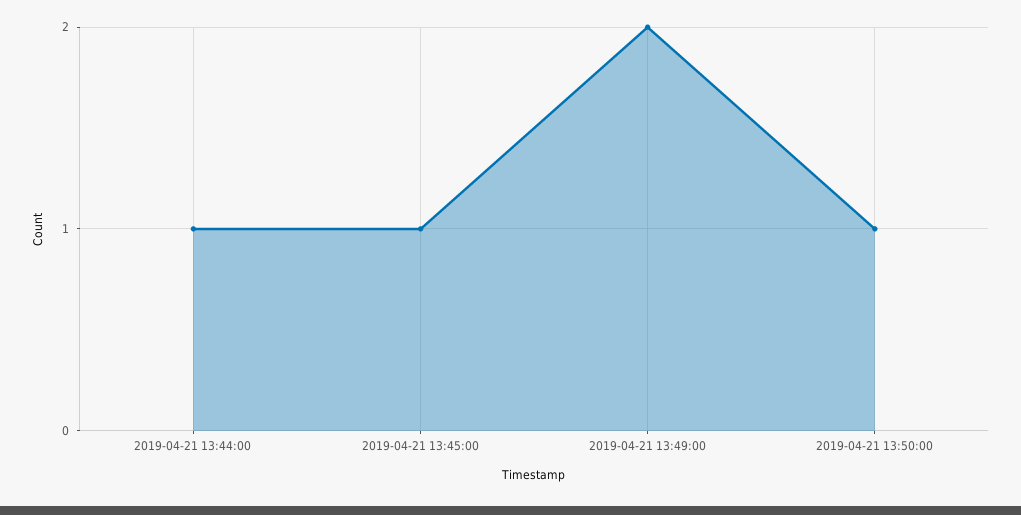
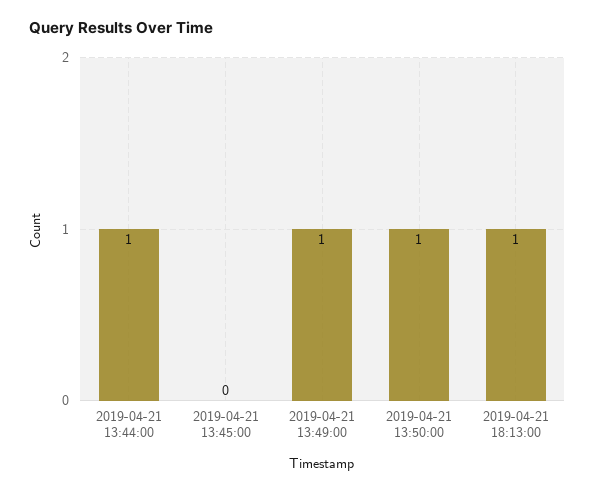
2019-04-21 13:45:00: 1 -> 0
2019-04-21 13:49:00: 2 -> 1
2019-04-21 18:13:00: none -> 1

